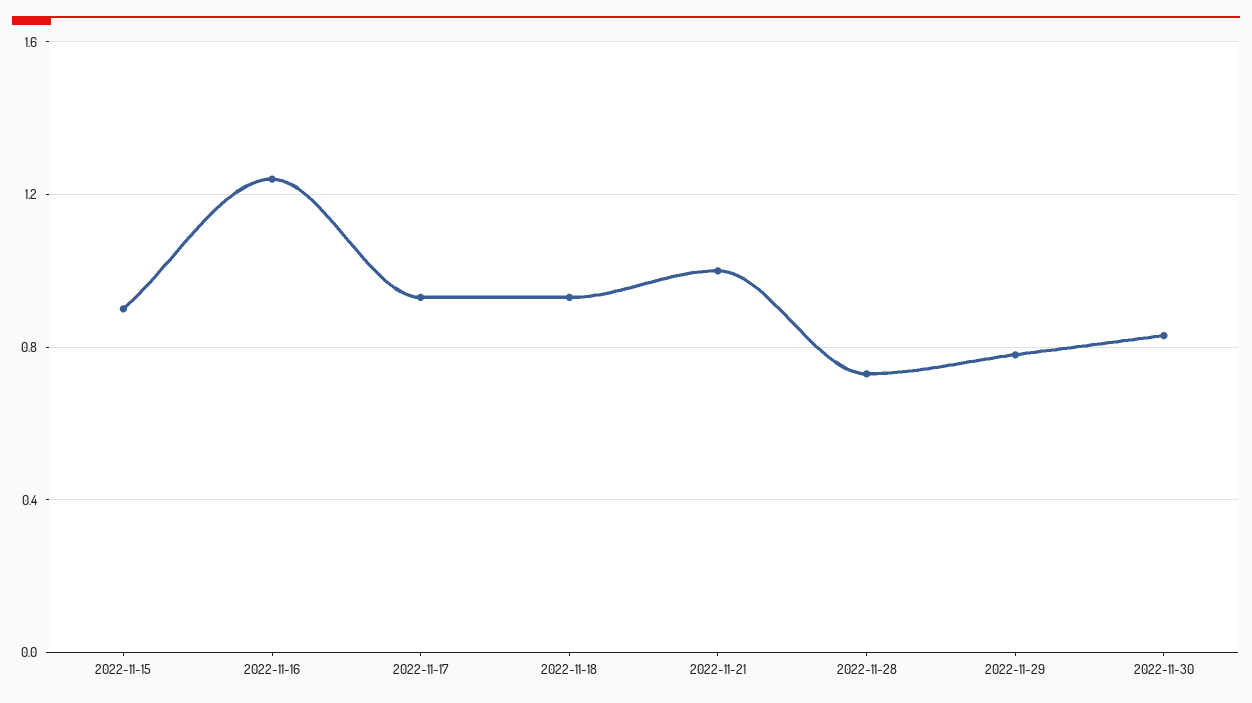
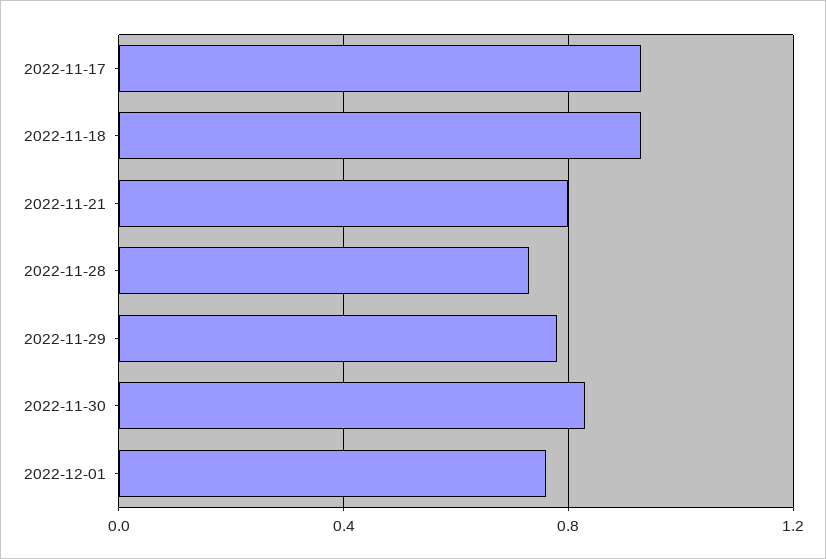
2022-11-15: 0.9 -> none
2022-11-16: 1.25 -> none
2022-11-21: 1 -> 0.8
2022-12-01: none -> 0.75

